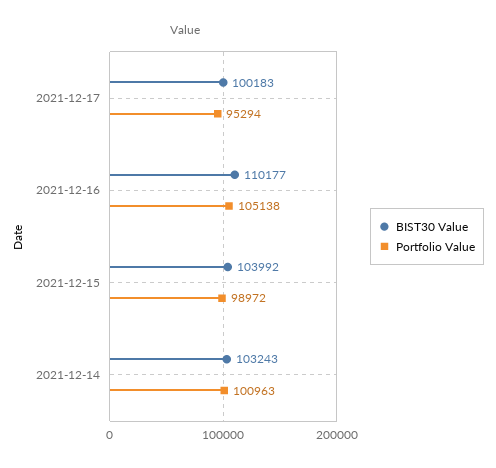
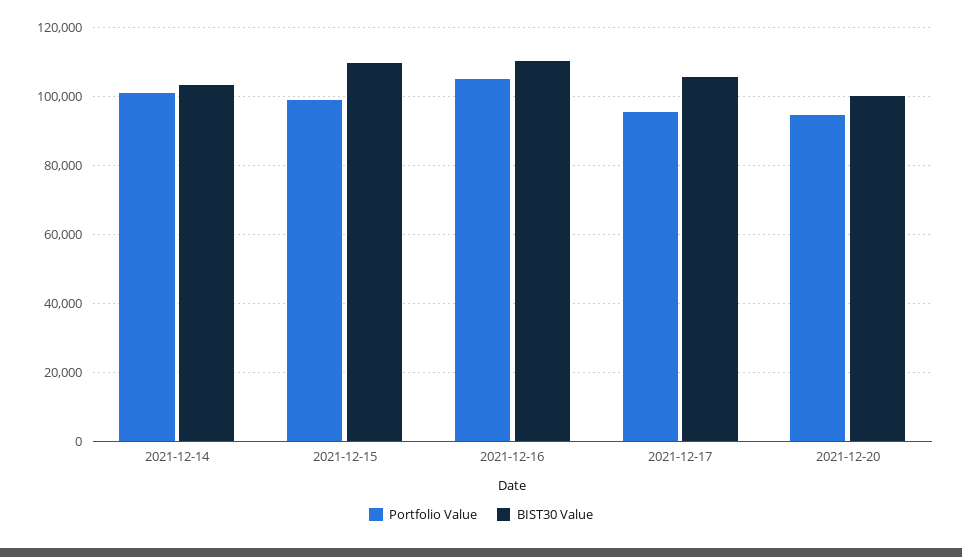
BIST30 Value, 2021-12-17: 100183 -> 106000
BIST30 Value, 2021-12-15: 103992 -> 110000
Portfolio Value, 2021-12-20: none -> 94000
BIST30 Value, 2021-12-20: none -> 100000

